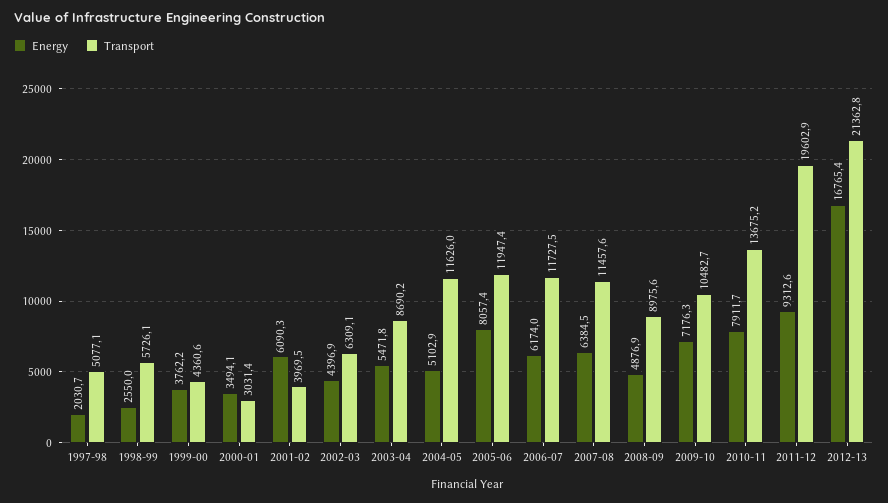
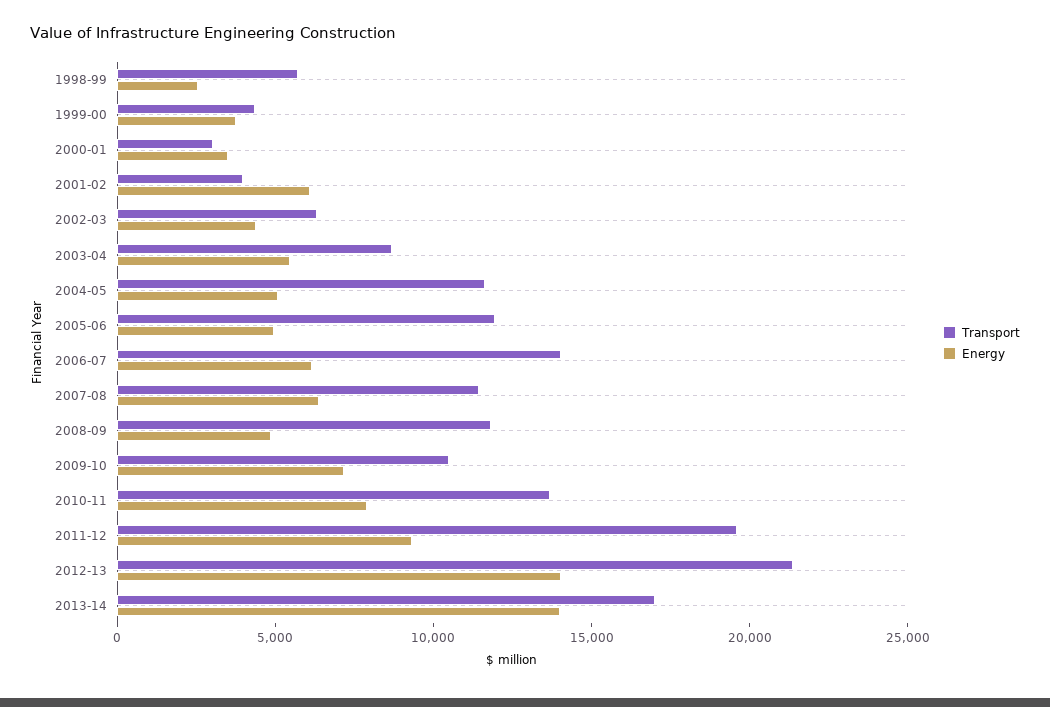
Energy, 1997-98: 2030.7 -> none
Transport, 1997-98: 5077.1 -> none
Energy, 2005-06: 8057.4 -> 5000
Transport, 2006-07: 11727.5 -> 14000
Transport, 2008-09: 8975.6 -> 12000
Energy, 2012-13: 16765.4 -> 14000
Transport, 2013-14: none -> 17000
Energy, 2013-14: none -> 14000

